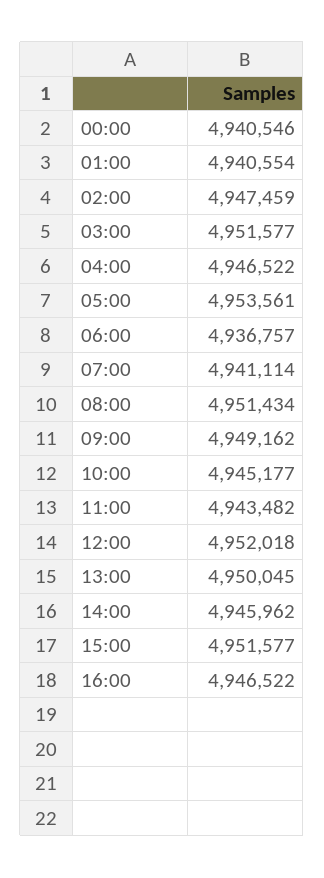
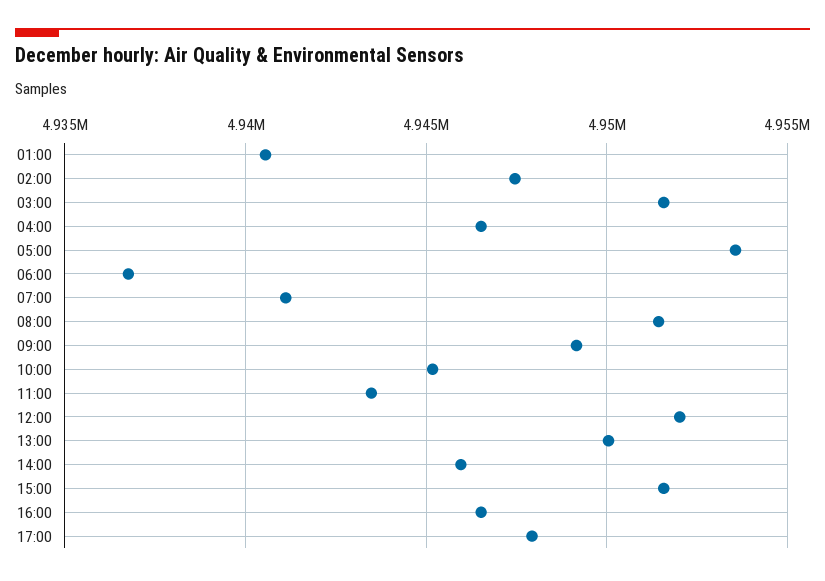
00:00: 4940546 -> none
17:00: none -> 4948000

